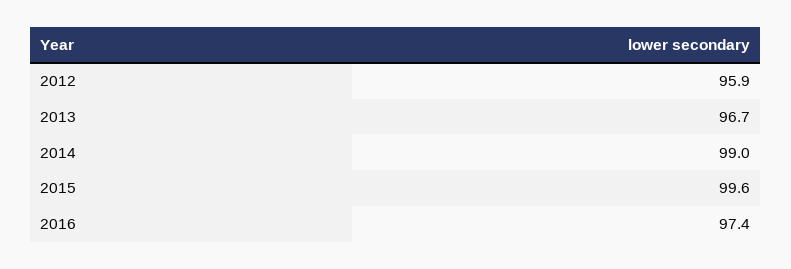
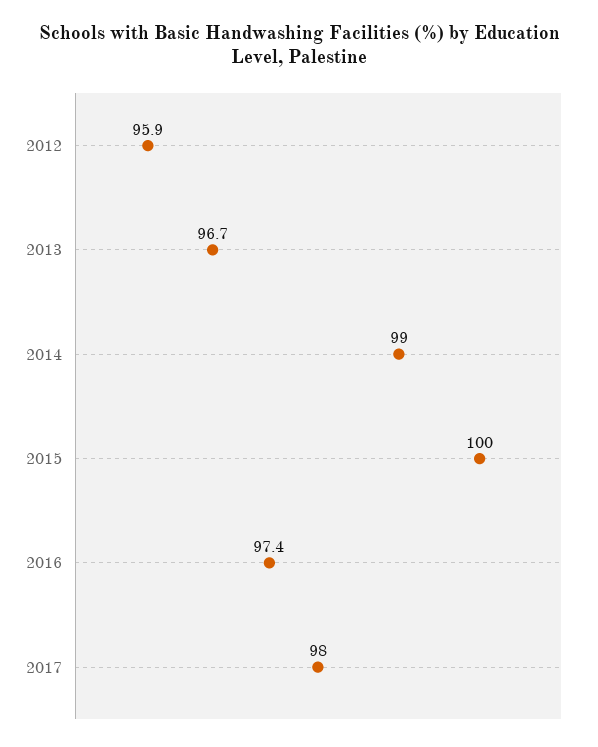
2015: 99.6 -> 100
2017: none -> 98

